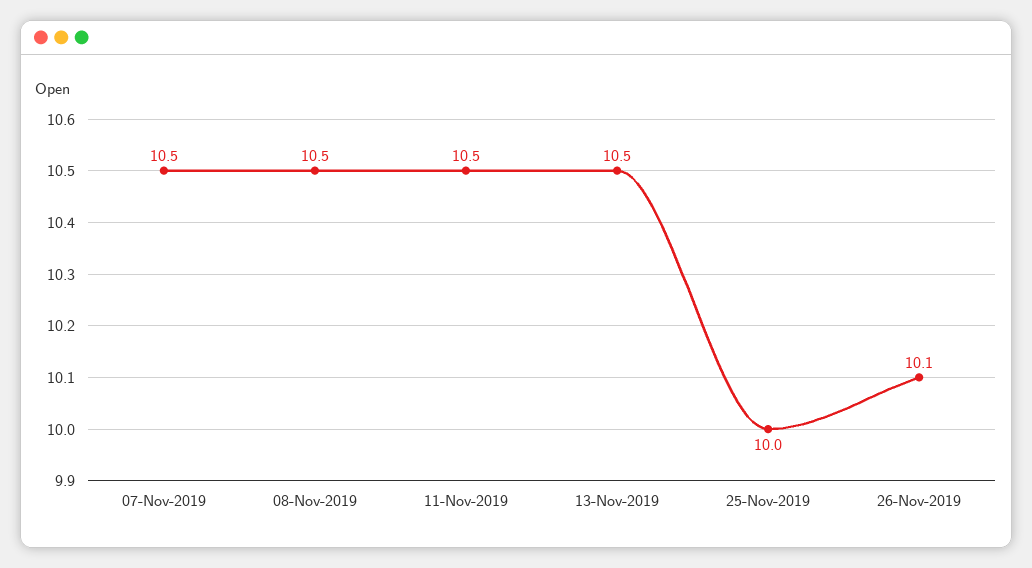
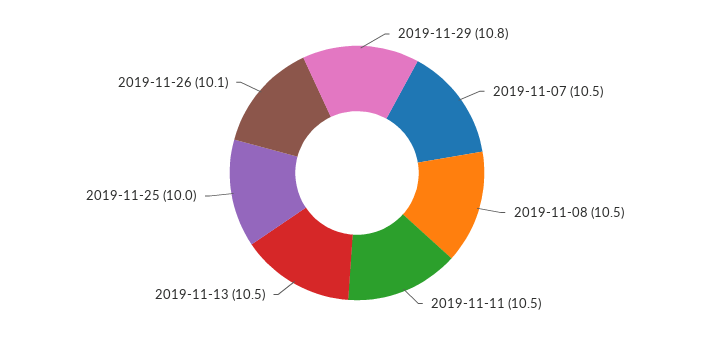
2019-11-29: none -> 10.8

